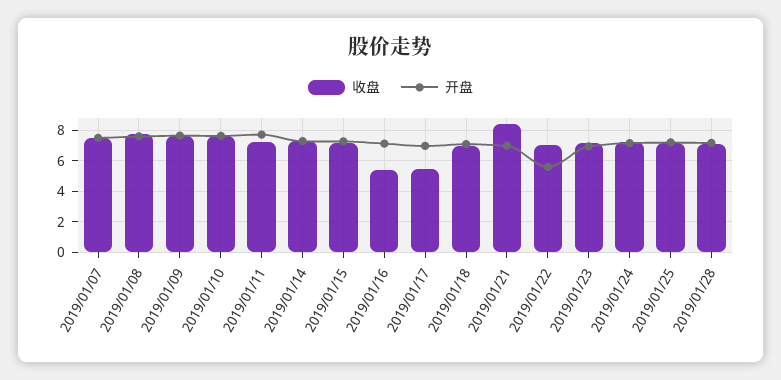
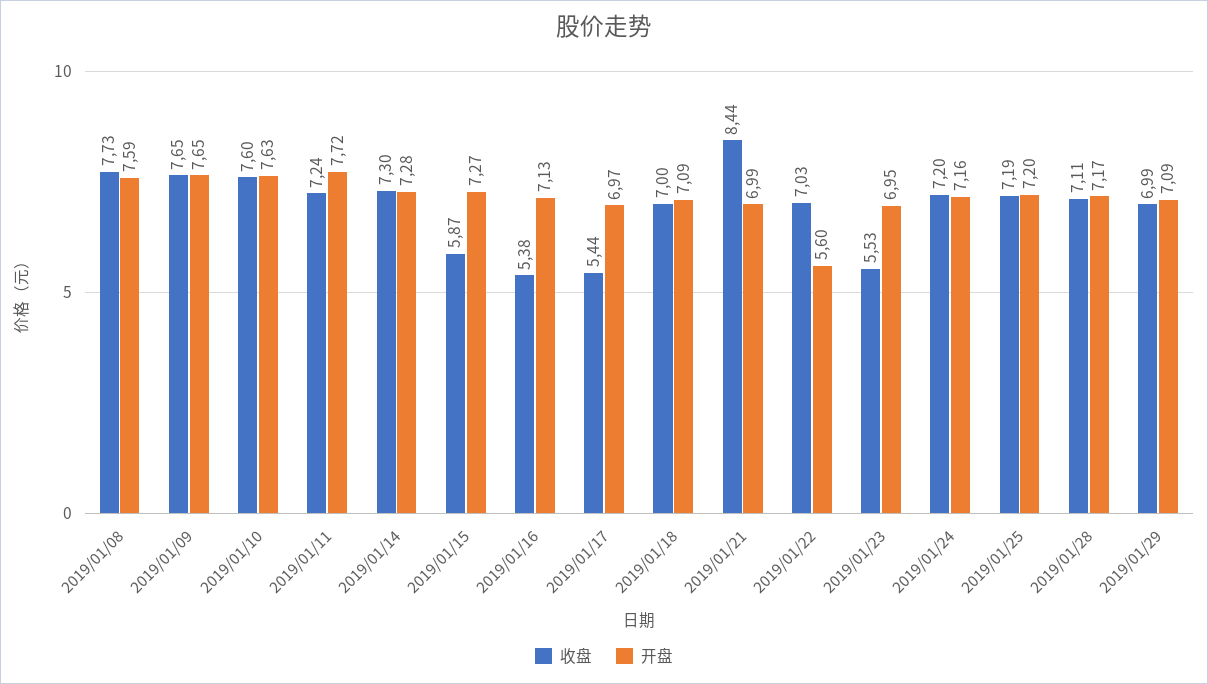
收盘, 2019/01/07: 7.5 -> none
开盘, 2019/01/07: 7.5 -> none
收盘, 2019/01/15: 7 -> 5.87
收盘, 2019/01/23: 7 -> 5.53
收盘, 2019/01/29: none -> 6.99
开盘, 2019/01/29: none -> 7.09

